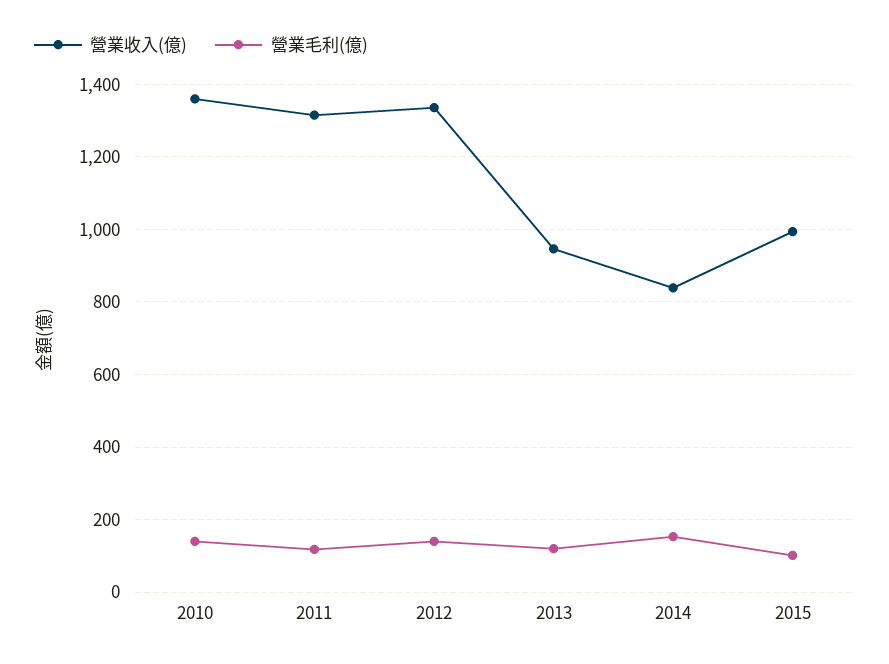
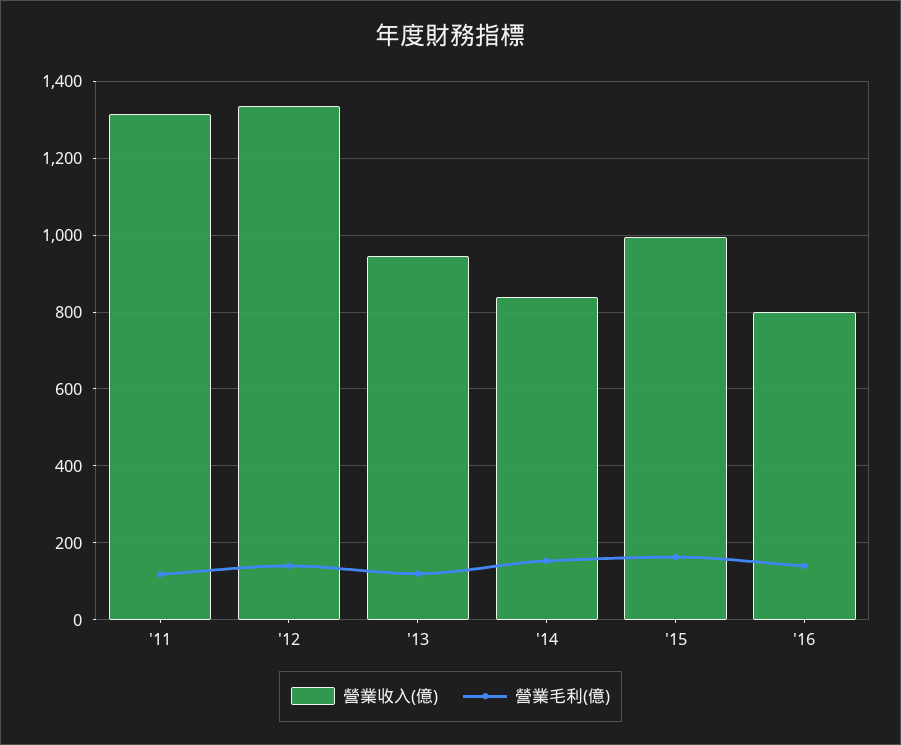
營業收入(億), 2010: 1360 -> none
營業毛利(億), 2010: 140 -> none
營業毛利(億), 2015: 100 -> 160
營業收入(億), '16: none -> 800
營業毛利(億), '16: none -> 140

